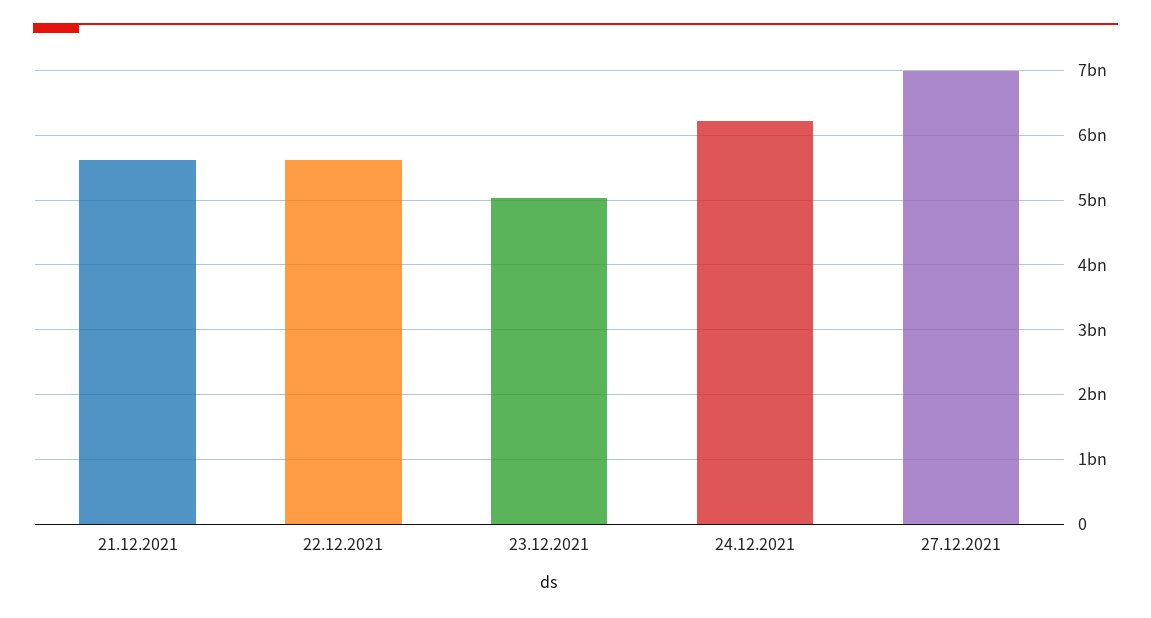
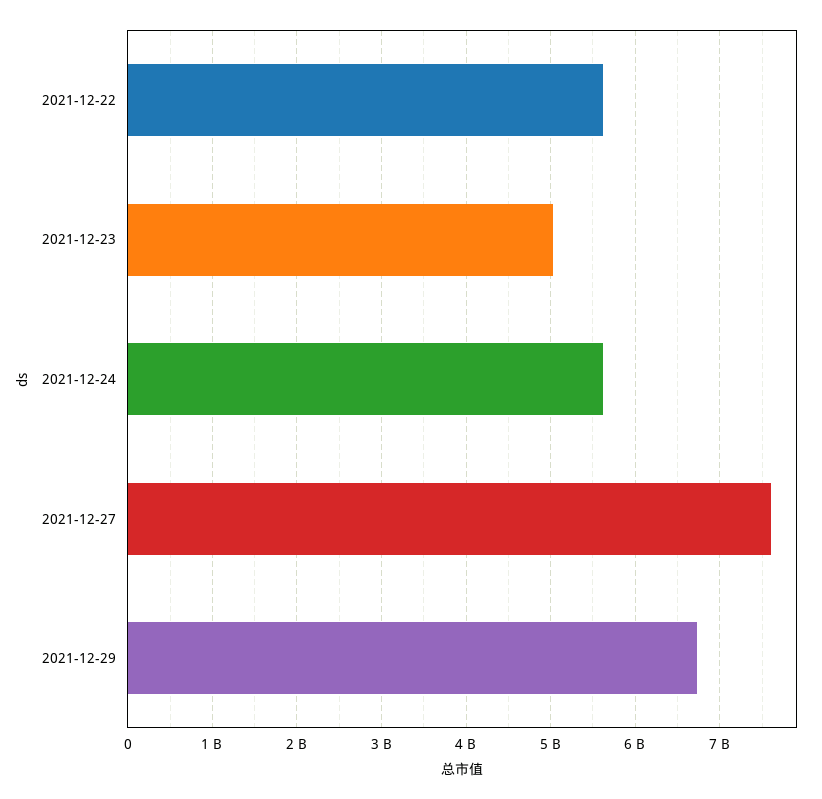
21.12.2021: 5600000000 -> none
24.12.2021: 6200000000 -> 5600000000
27.12.2021: 7000000000 -> 7600000000
2021-12-29: none -> 6700000000

